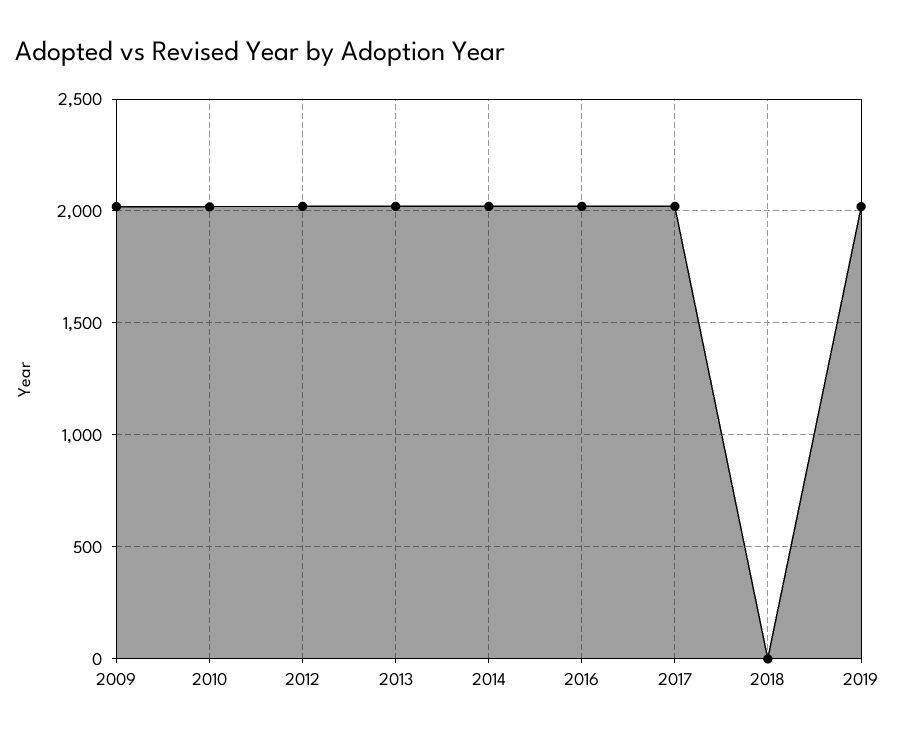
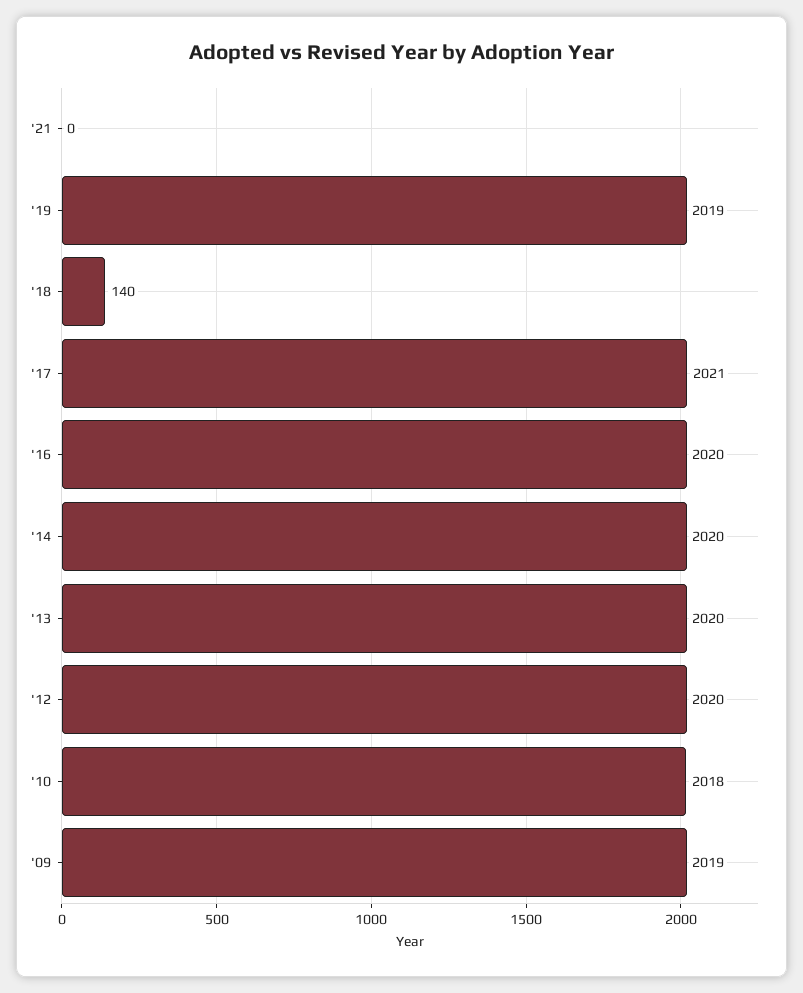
2018: 0 -> 140
'21: none -> 0

